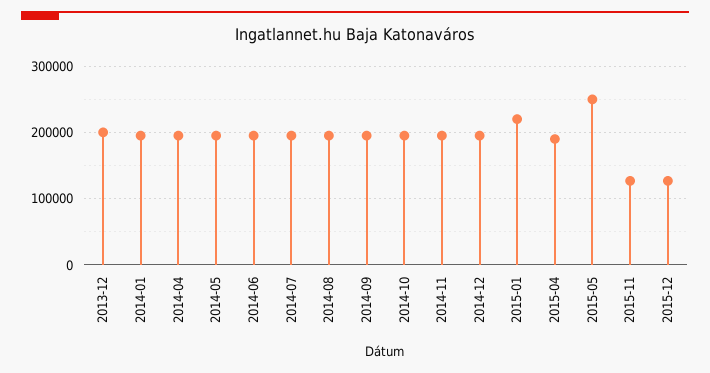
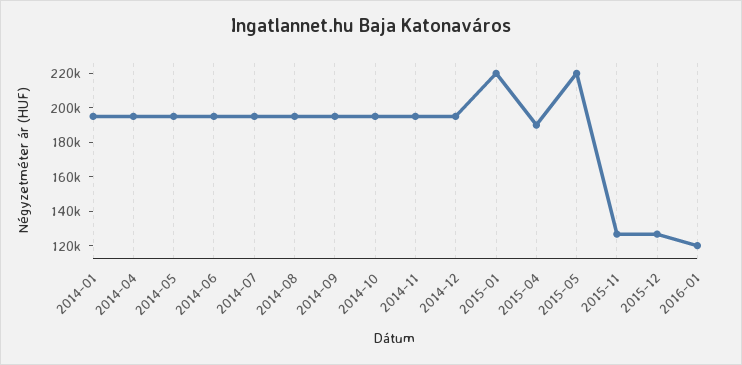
2013-12: 200000 -> none
2015-05: 250000 -> 220000
2016-01: none -> 120000

